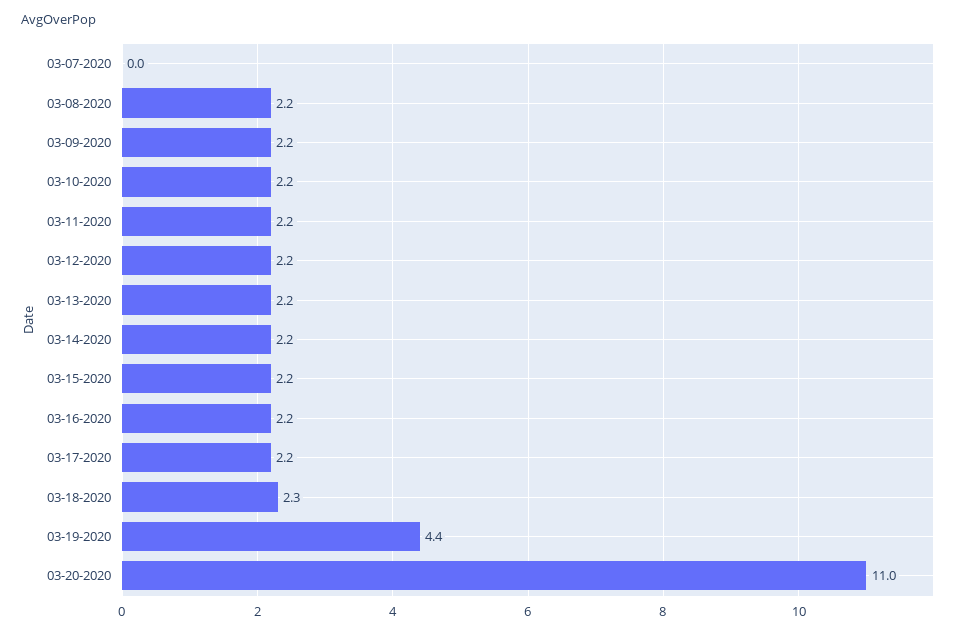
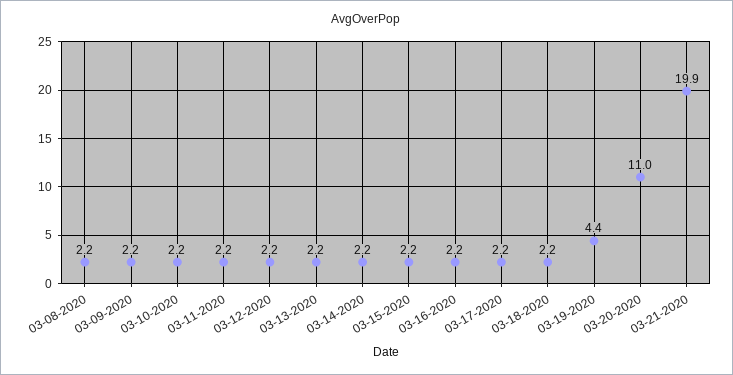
03-07-2020: 0 -> none
03-18-2020: 2.3 -> 2.2
03-21-2020: none -> 19.9

